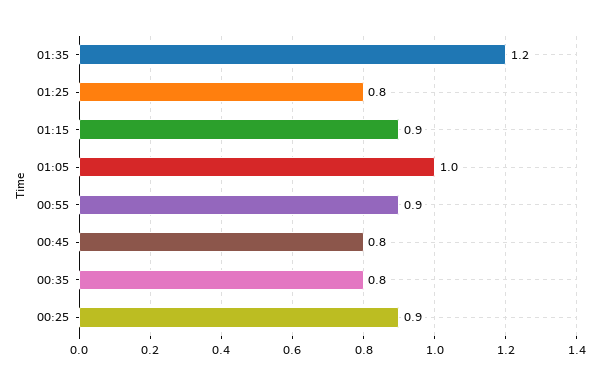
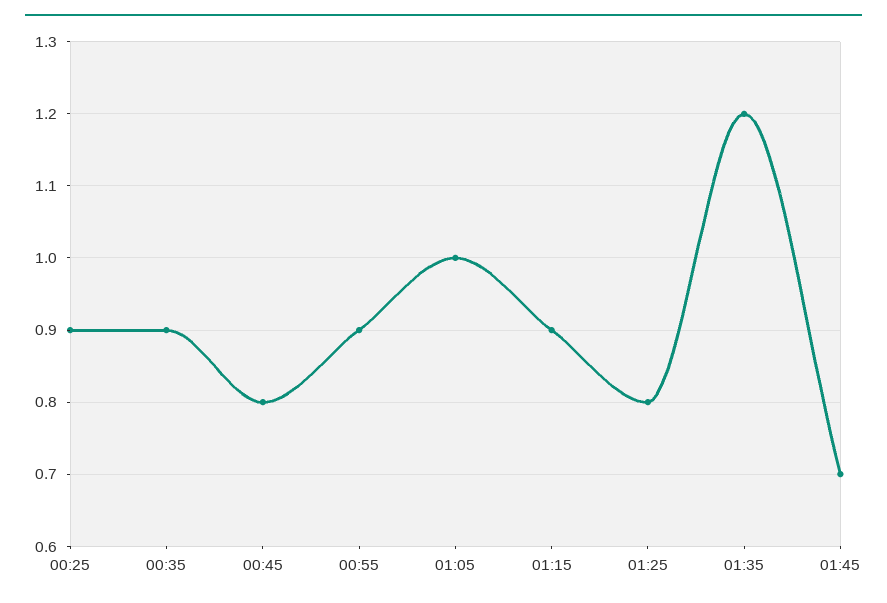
00:35: 0.8 -> 0.9
01:45: none -> 0.7

